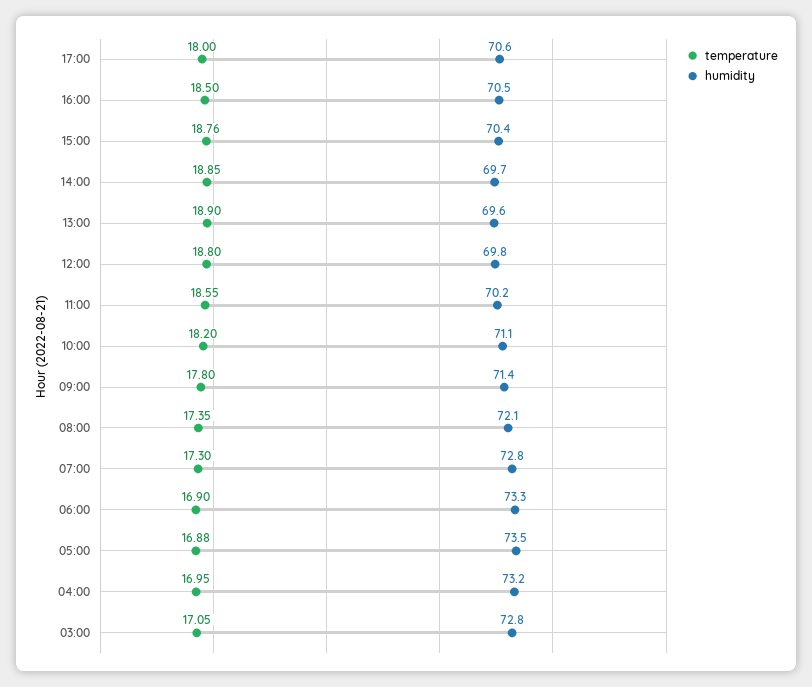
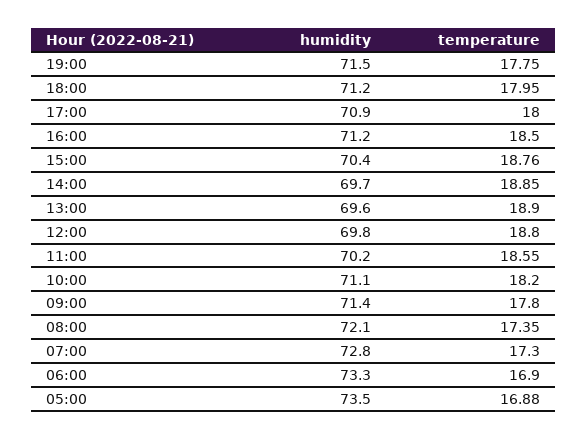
humidity, 17:00: 70.6 -> 70.9
humidity, 16:00: 70.5 -> 71.2
temperature, 04:00: 16.95 -> none
humidity, 04:00: 73.2 -> none
temperature, 03:00: 17.05 -> none
humidity, 03:00: 72.8 -> none
humidity, 19:00: none -> 71.5
temperature, 19:00: none -> 17.75
humidity, 18:00: none -> 71.2
temperature, 18:00: none -> 17.95

